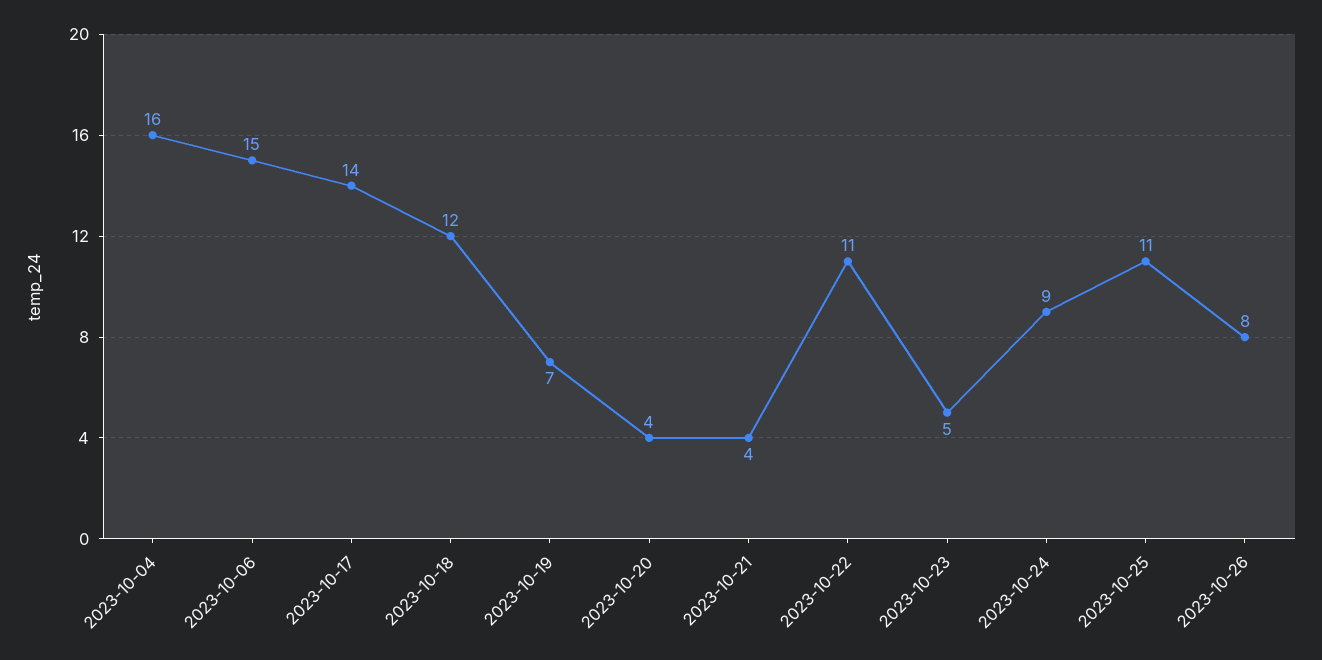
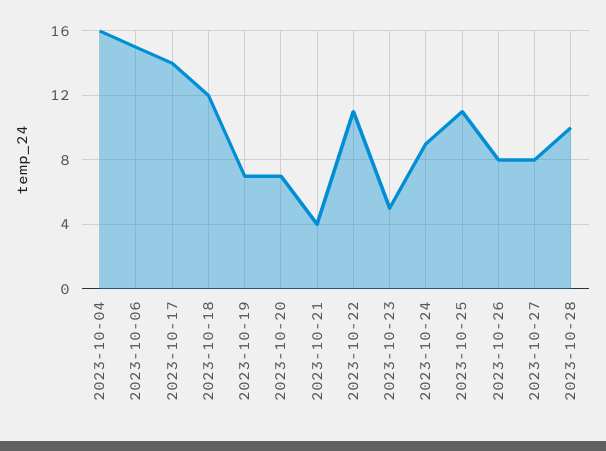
2023-10-20: 4 -> 7
2023-10-27: none -> 8
2023-10-28: none -> 10

